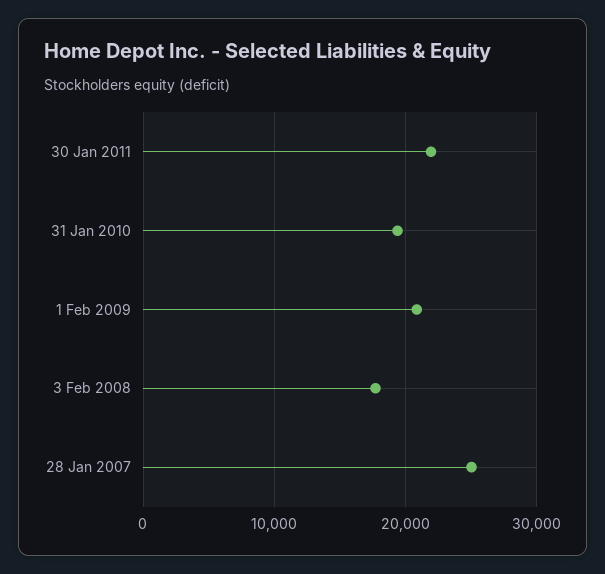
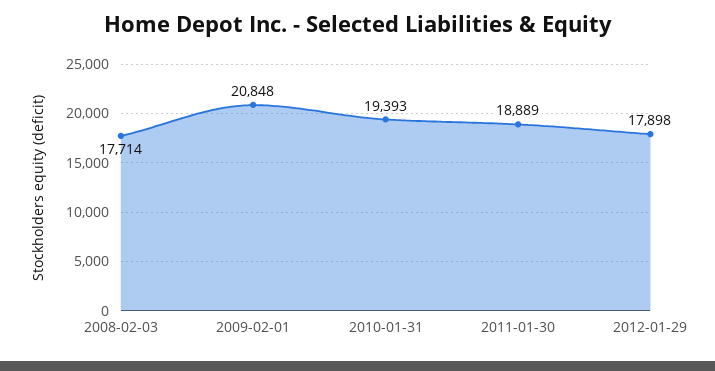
30 Jan 2011: 22000 -> 18889
28 Jan 2007: 25000 -> none
2012-01-29: none -> 17898

